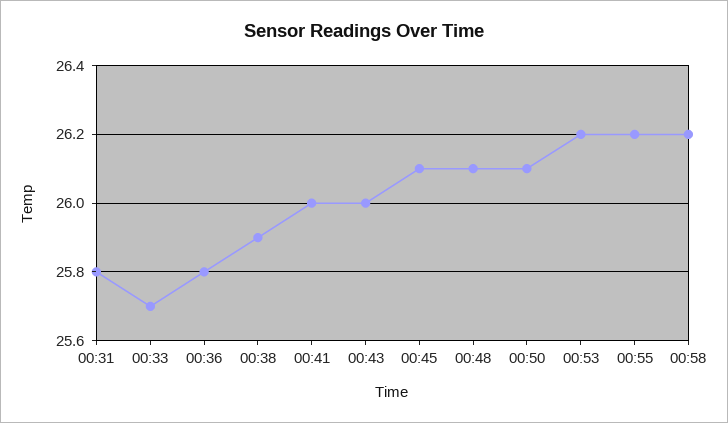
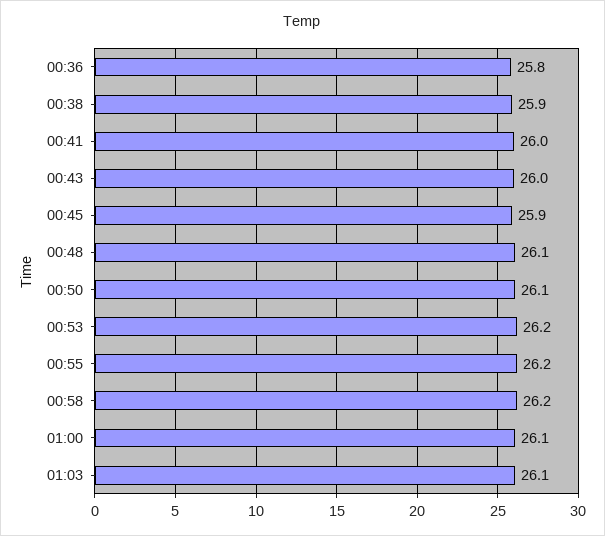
00:31: 25.8 -> none
00:33: 25.7 -> none
00:45: 26.1 -> 25.9
01:00: none -> 26.1
01:03: none -> 26.1

